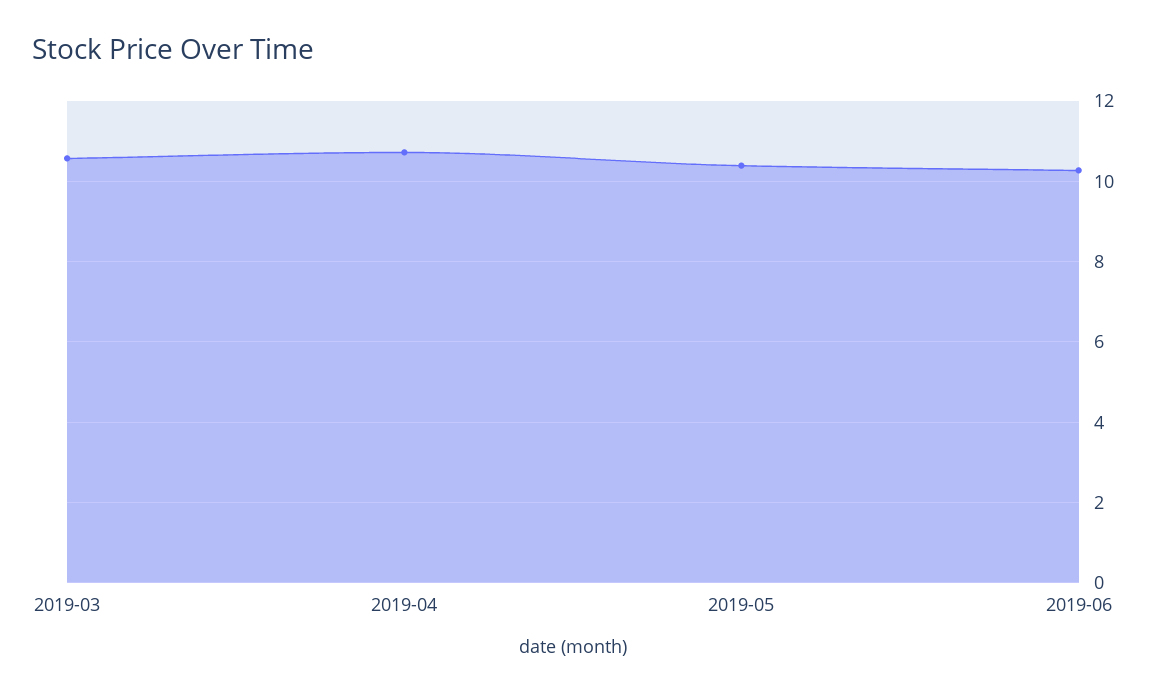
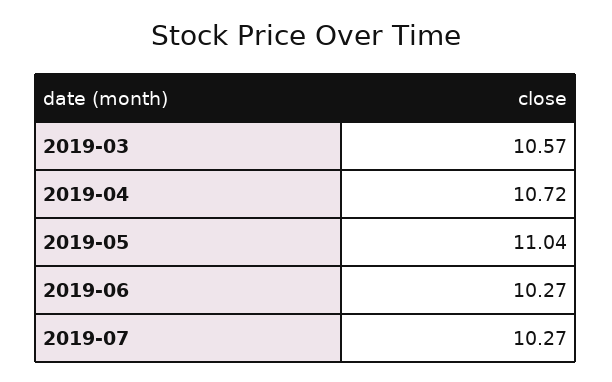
2019-05: 10.4 -> 11.04
2019-07: none -> 10.27

